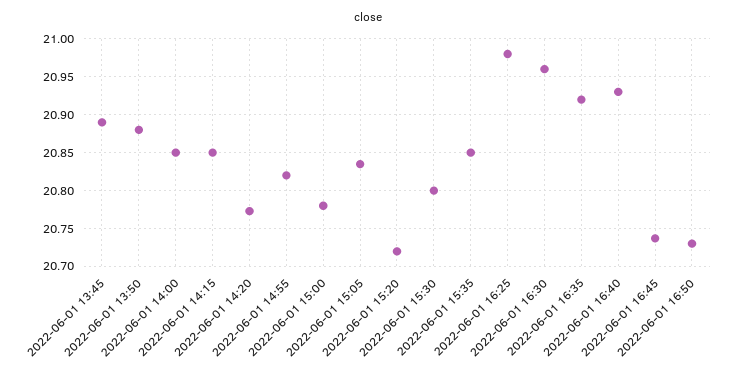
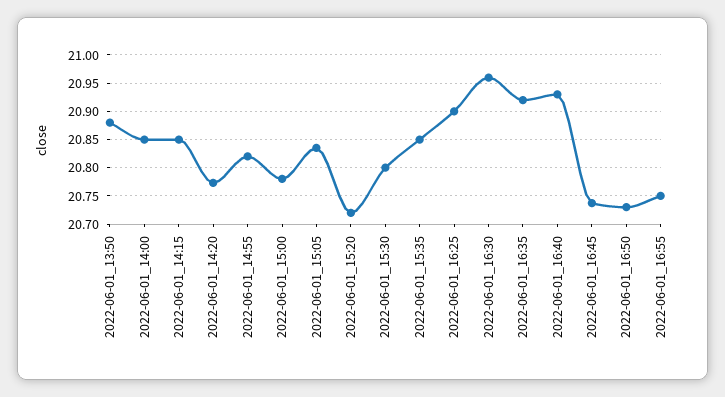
2022-06-01 13:45: 20.89 -> none
2022-06-01 16:25: 20.98 -> 20.9
2022-06-01_16:55: none -> 20.75

